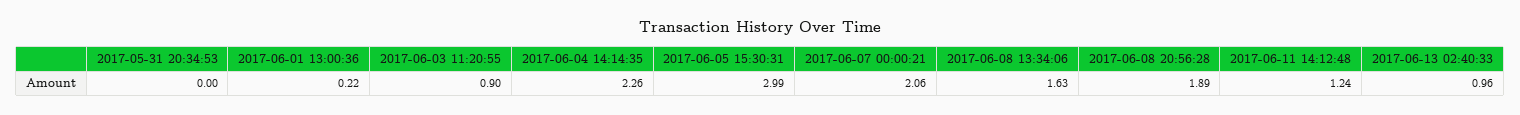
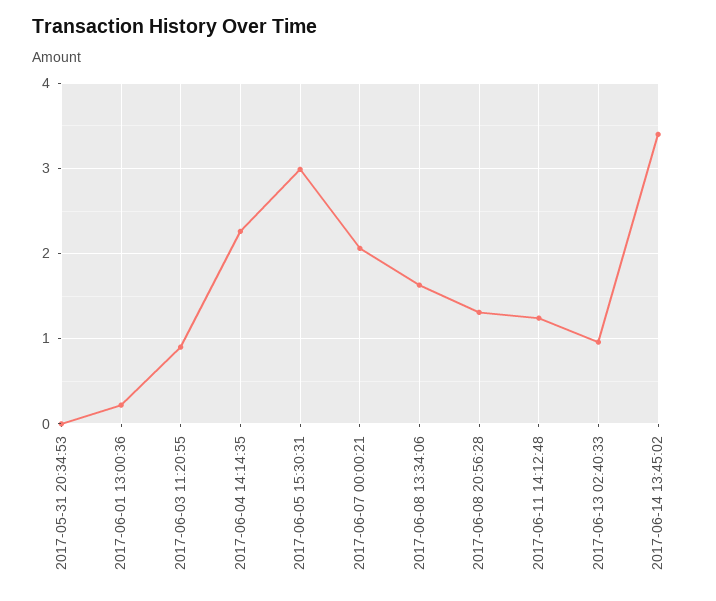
2017-06-08 20:56:28: 1.89 -> 1.3
2017-06-14 13:45:02: none -> 3.4

